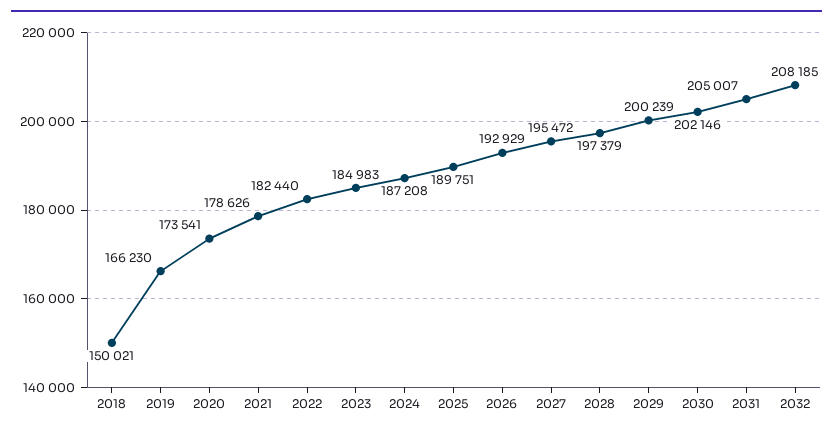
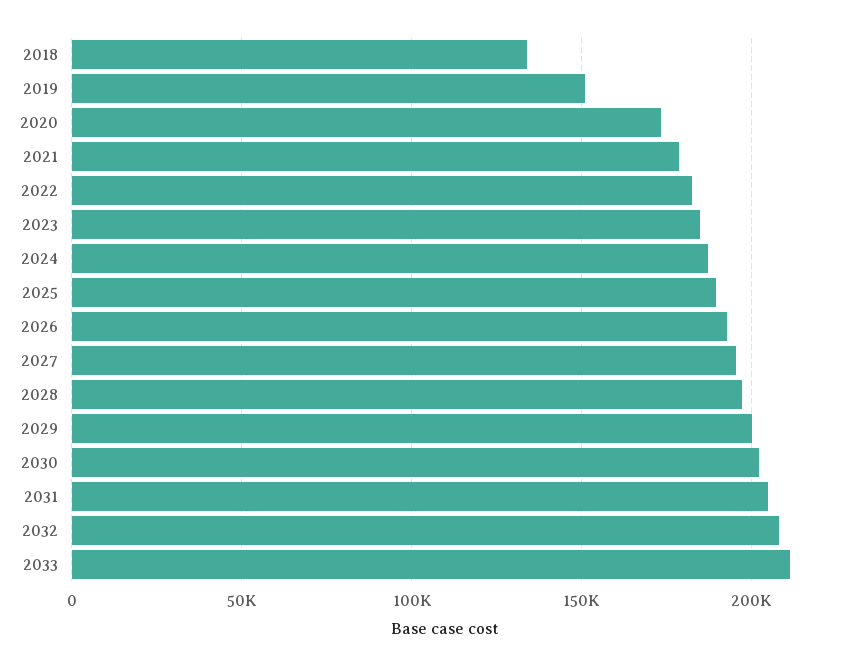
2018: 150021 -> 135000
2019: 166230 -> 150000
2033: none -> 210000

